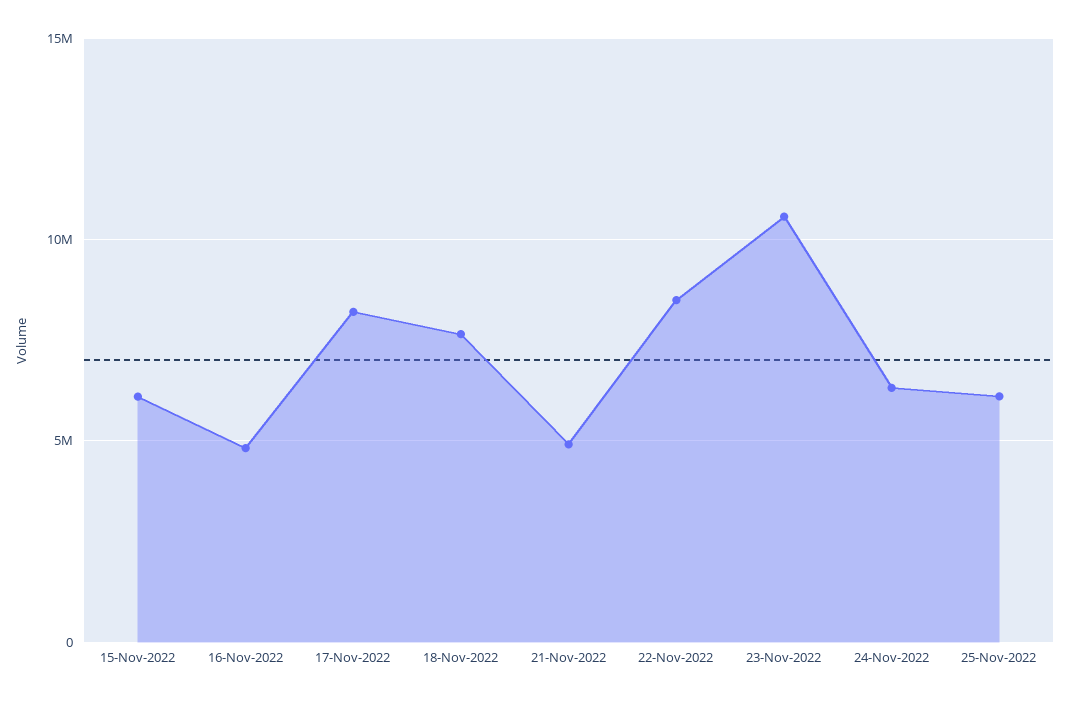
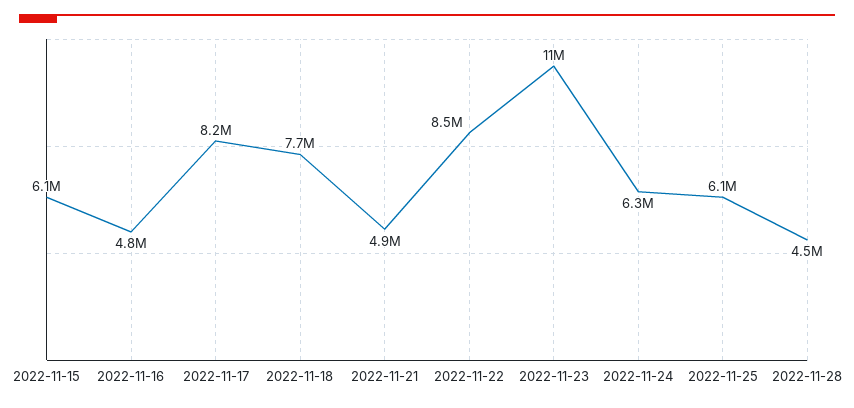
2022-11-28: none -> 4500000

